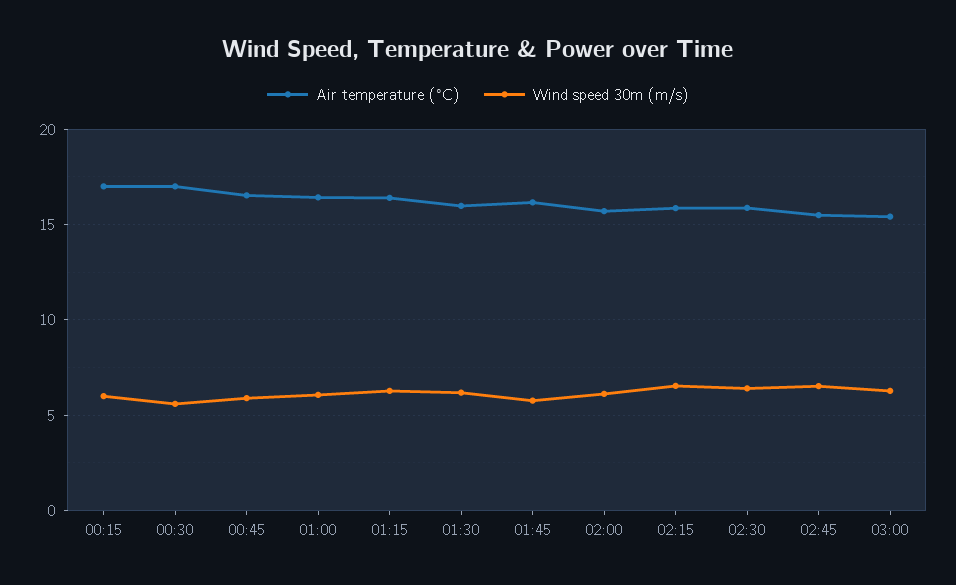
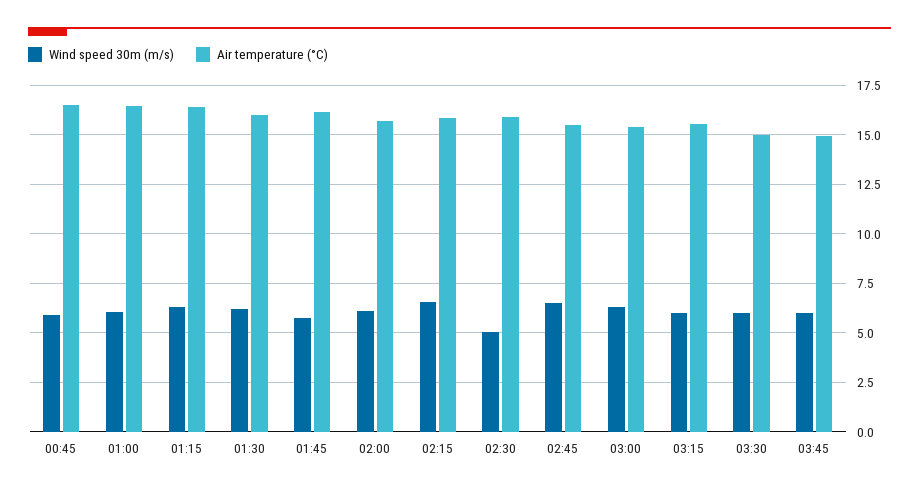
Air temperature (°C), 00:15: 17 -> none
Wind speed 30m (m/s), 00:15: 6 -> none
Air temperature (°C), 00:30: 17 -> none
Wind speed 30m (m/s), 00:30: 5.5 -> none
Wind speed 30m (m/s), 02:30: 6.5 -> 5
Wind speed 30m (m/s), 03:15: none -> 6
Air temperature (°C), 03:15: none -> 15.5
Wind speed 30m (m/s), 03:30: none -> 6
Air temperature (°C), 03:30: none -> 15
Wind speed 30m (m/s), 03:45: none -> 6
Air temperature (°C), 03:45: none -> 15

